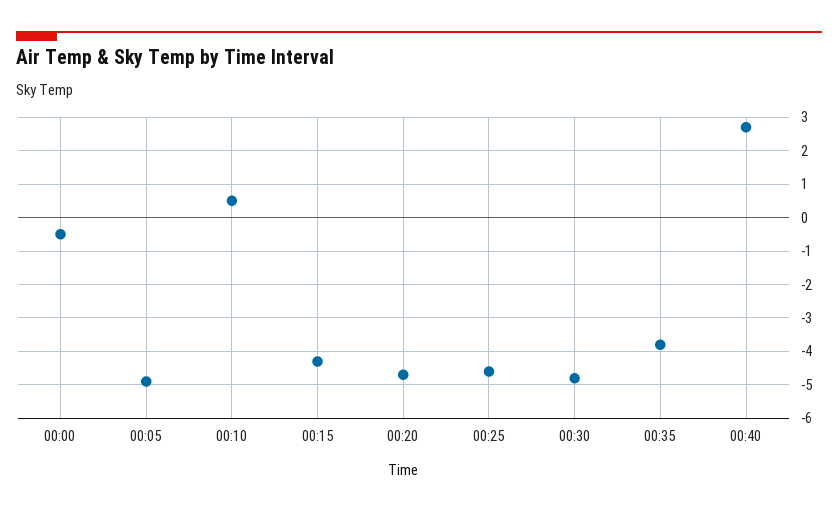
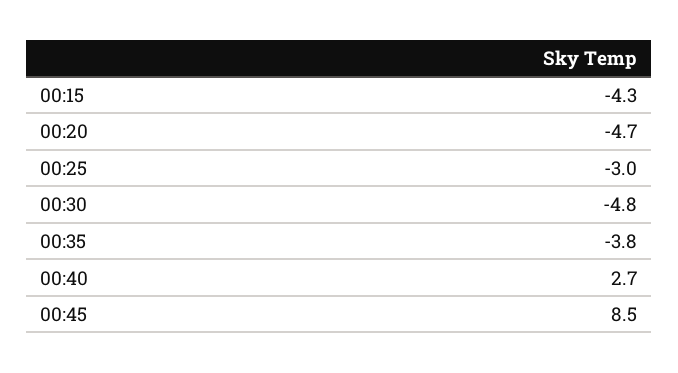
00:00: -0.5 -> none
00:05: -5 -> none
00:10: 0.5 -> none
00:25: -4.5 -> -3
00:45: none -> 8.5

